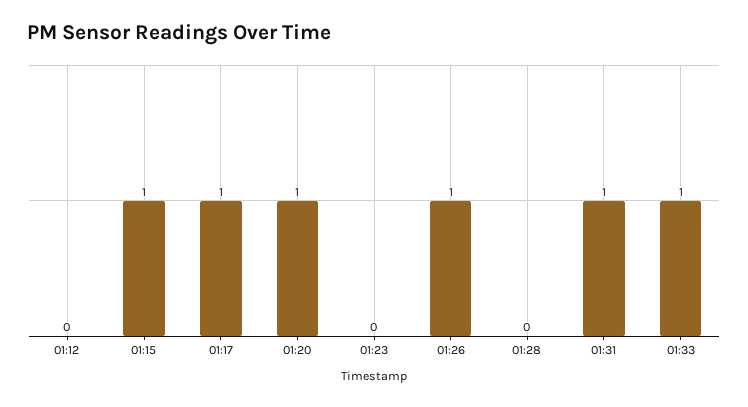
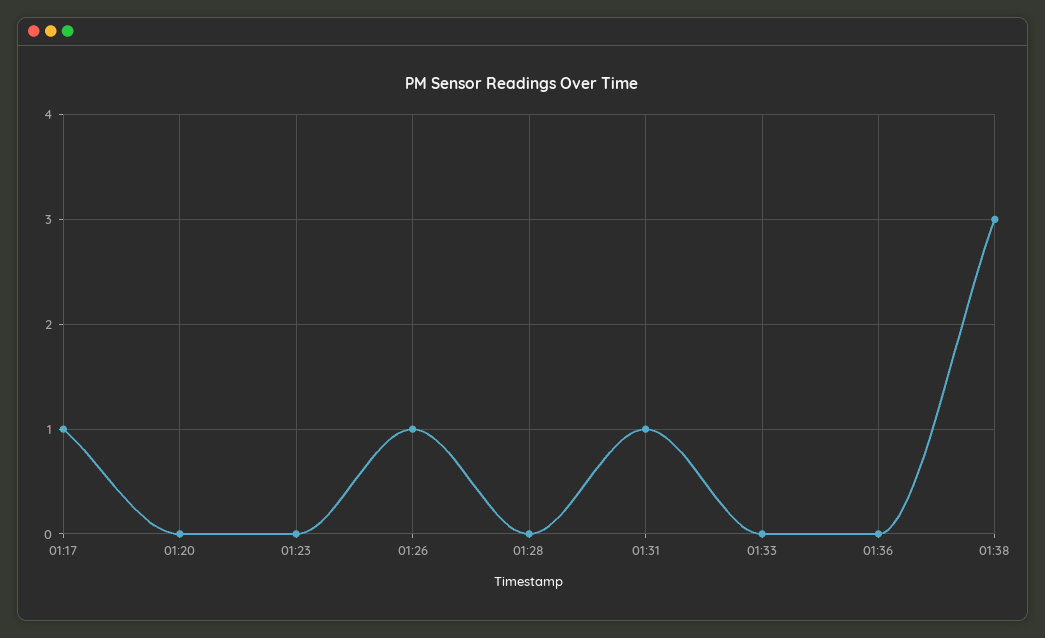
01:12: 0 -> none
01:15: 1 -> none
01:20: 1 -> 0
01:33: 1 -> 0
01:36: none -> 0
01:38: none -> 3

